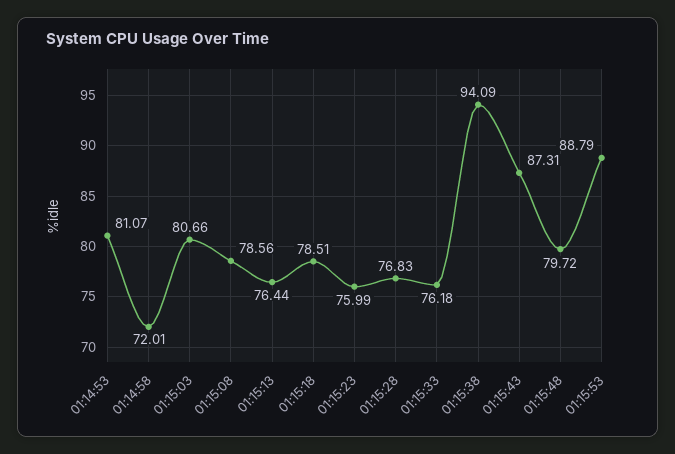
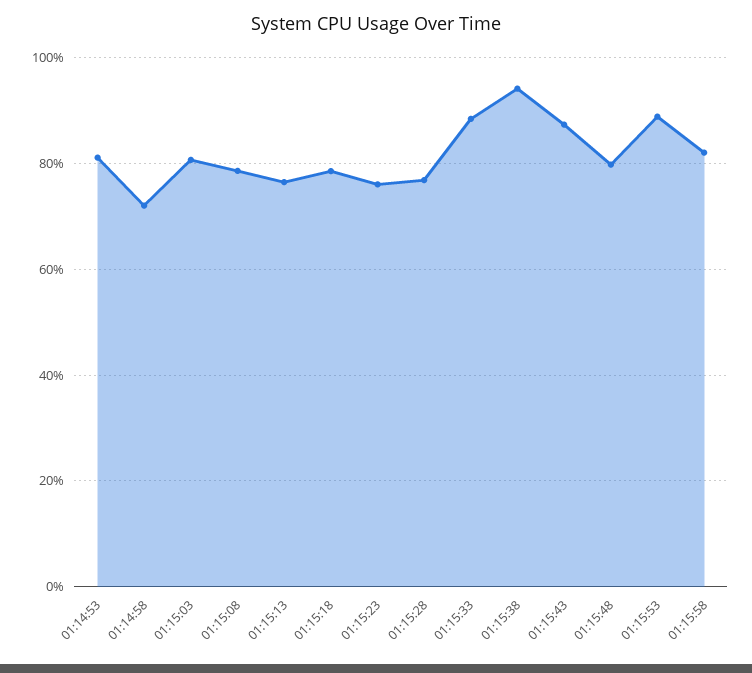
01:15:33: 76.18 -> 88
01:15:58: none -> 82

